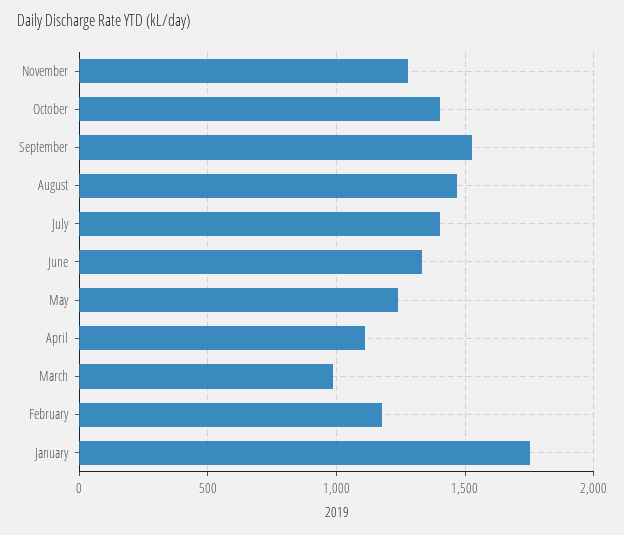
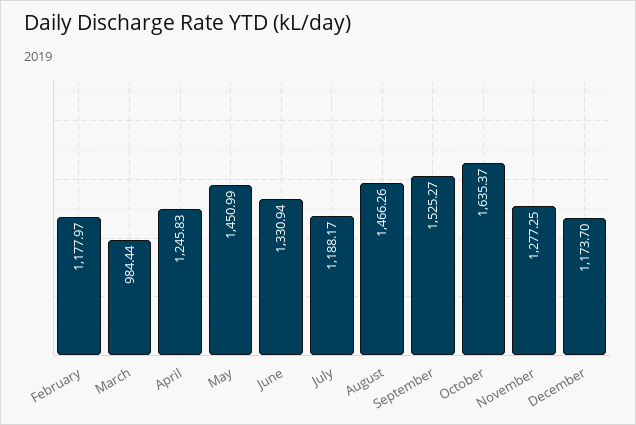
October: 1400 -> 1635.37
July: 1400 -> 1188.17
May: 1250 -> 1450.99
April: 1100 -> 1245.83
January: 1750 -> none
December: none -> 1173.7

